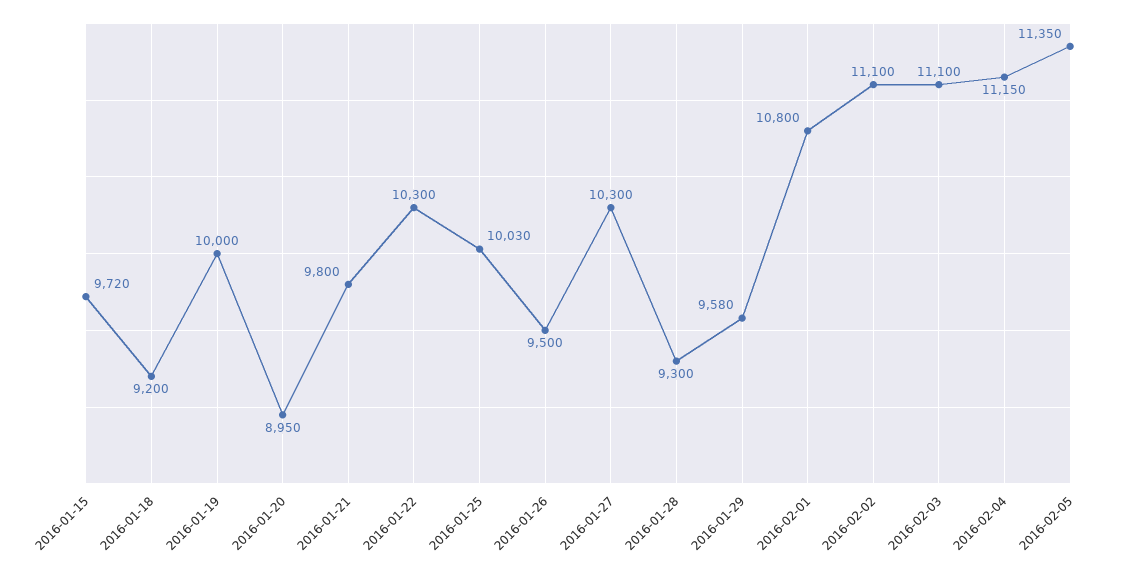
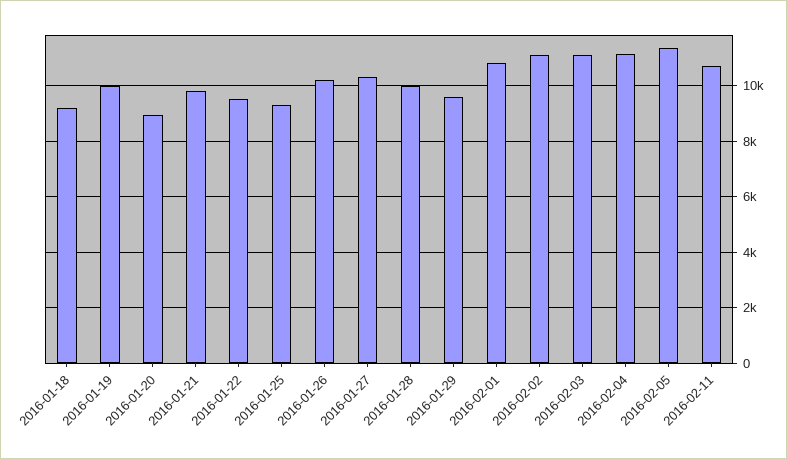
2016-01-15: 9720 -> none
2016-01-22: 10300 -> 9500
2016-01-25: 10030 -> 9250
2016-01-26: 9500 -> 10250
2016-01-28: 9300 -> 10000
2016-02-11: none -> 10750

